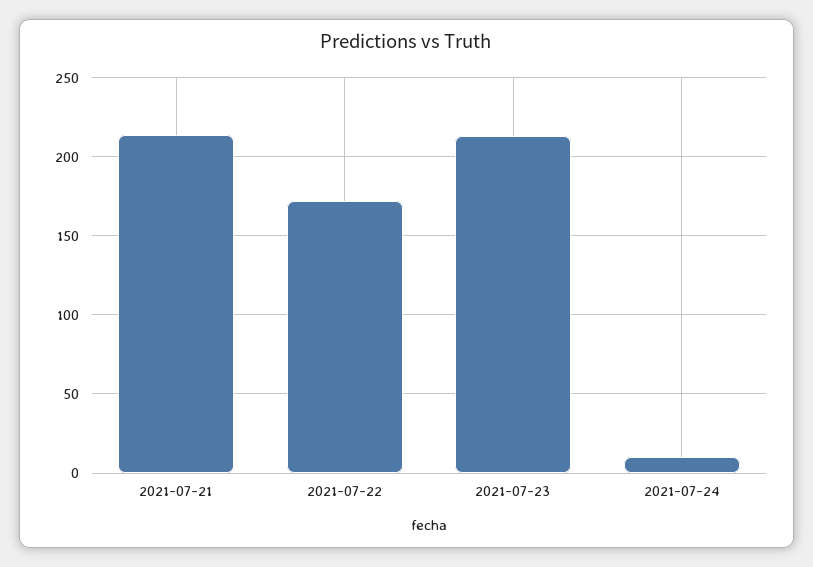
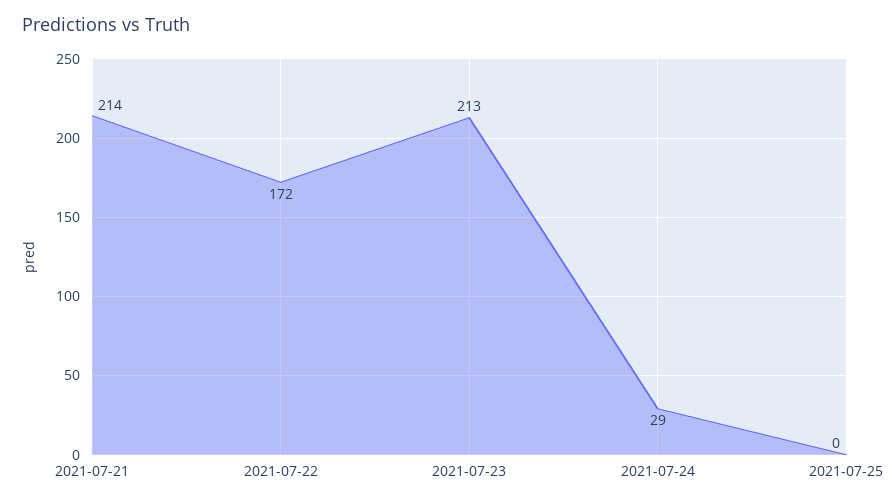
2021-07-24: 10 -> 29
2021-07-25: none -> 0

